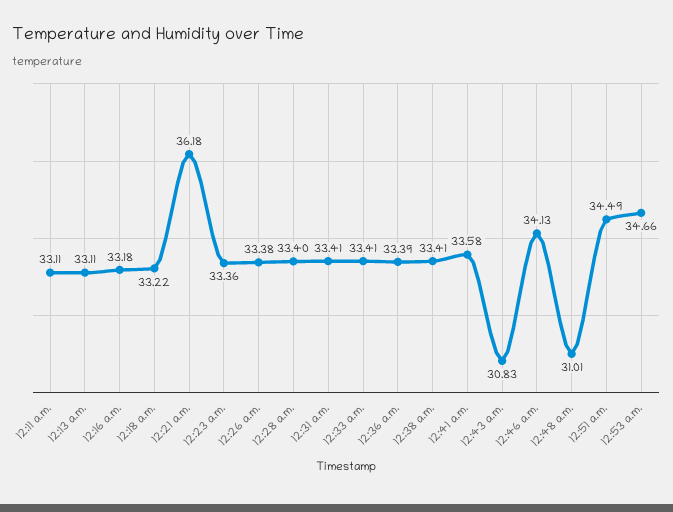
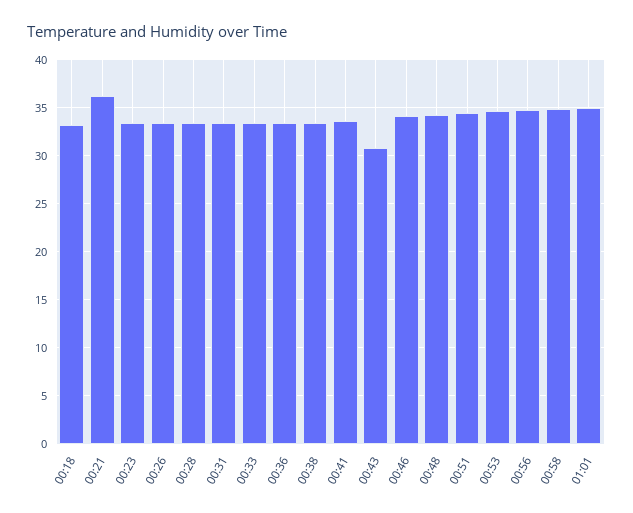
12:11 a.m.: 33.11 -> none
12:13 a.m.: 33.11 -> none
12:16 a.m.: 33.18 -> none
12:48 a.m.: 31.01 -> 34
00:56: none -> 35
00:58: none -> 35
01:01: none -> 35

